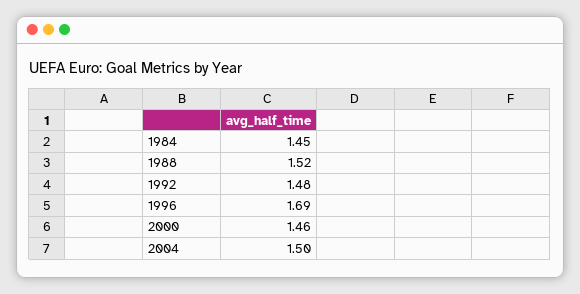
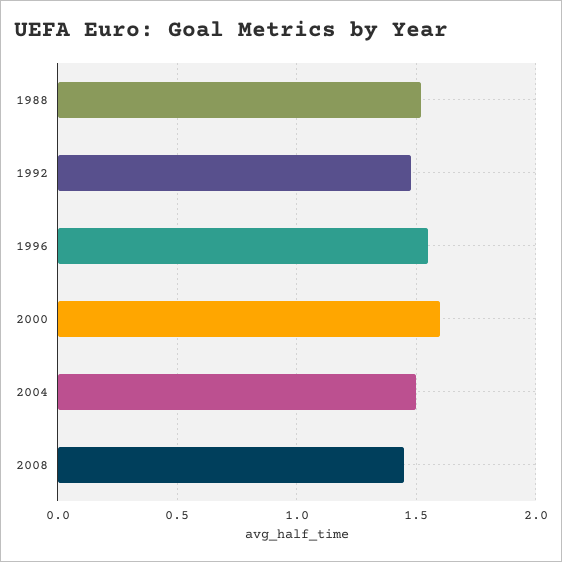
1984: 1.45 -> none
1996: 1.69 -> 1.55
2000: 1.46 -> 1.6
2008: none -> 1.45

